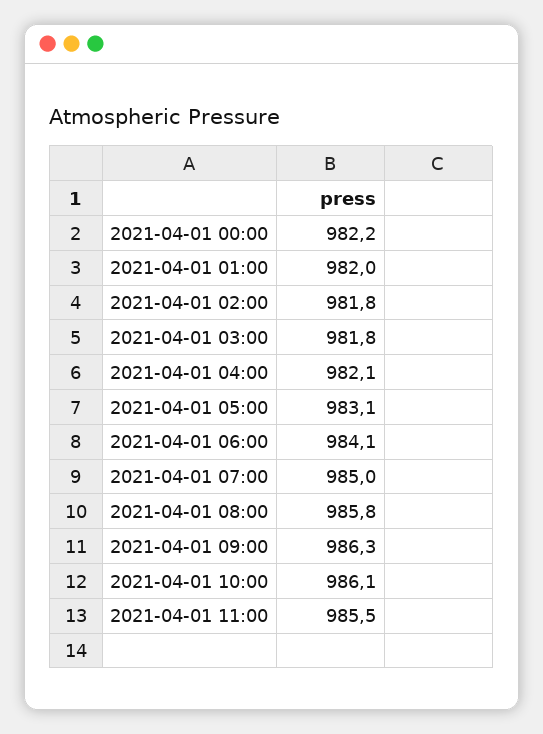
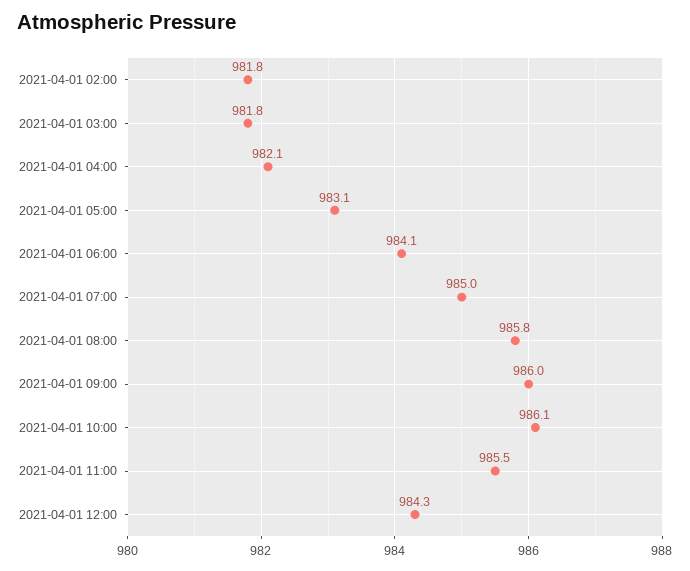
2021-04-01 00:00: 982.2 -> none
2021-04-01 01:00: 982 -> none
2021-04-01 09:00: 986.3 -> 986
2021-04-01 12:00: none -> 984.3

